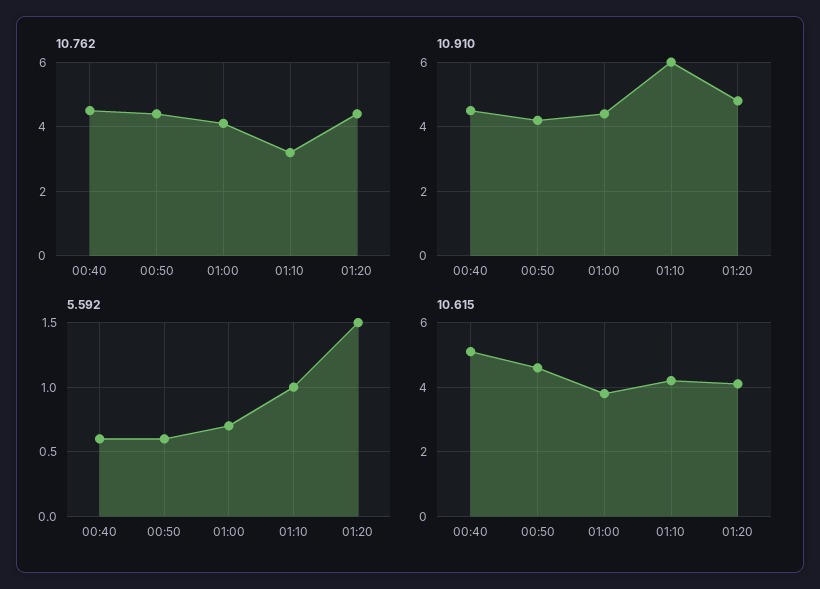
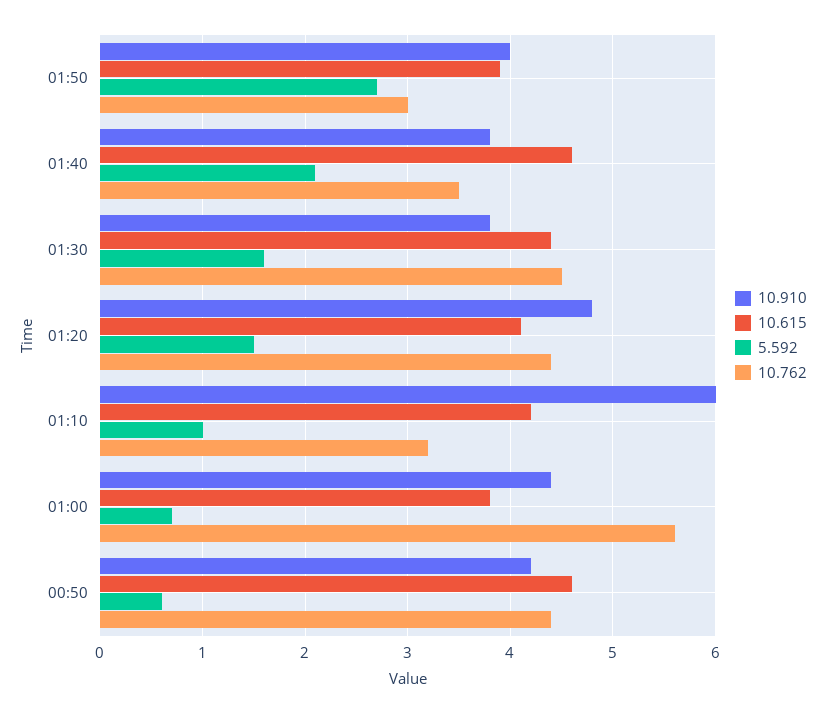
10.762, 00:40: 4.5 -> none
10.762, 01:00: 4 -> 5.6
10.910, 00:40: 4.5 -> none
5.592, 00:40: 0.6 -> none
10.615, 00:40: 5 -> none
10.910, 01:50: none -> 4
10.615, 01:50: none -> 3.9
5.592, 01:50: none -> 2.7
10.762, 01:50: none -> 3
10.910, 01:40: none -> 3.8
10.615, 01:40: none -> 4.6
5.592, 01:40: none -> 2.1
10.762, 01:40: none -> 3.5
10.910, 01:30: none -> 3.8
10.615, 01:30: none -> 4.4
5.592, 01:30: none -> 1.6
10.762, 01:30: none -> 4.5

